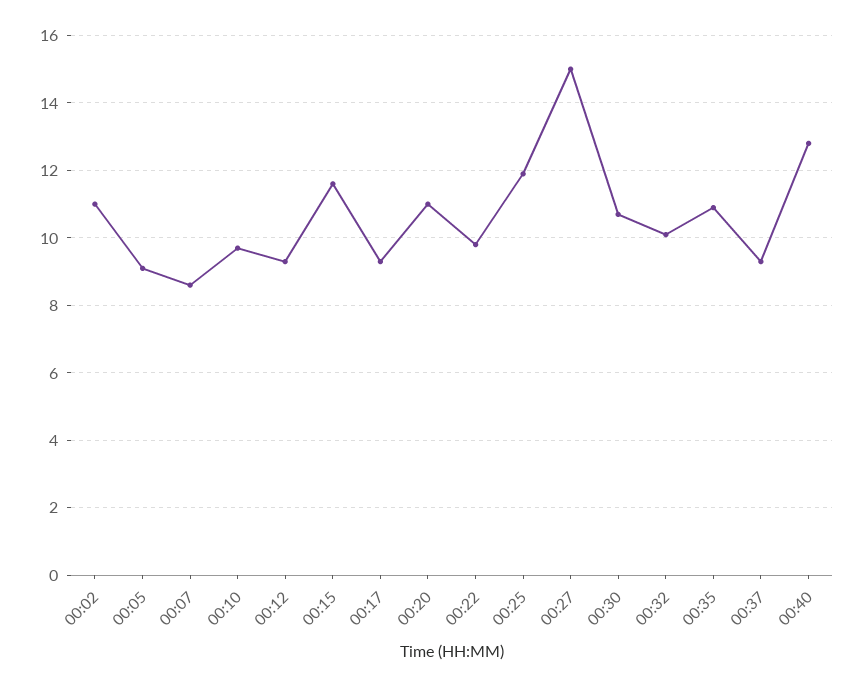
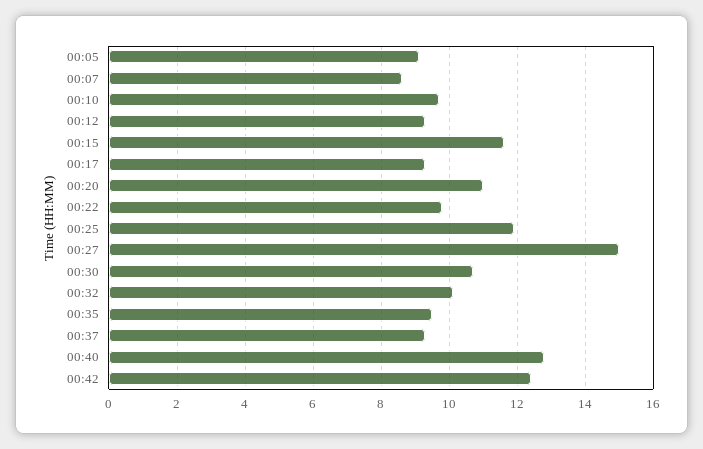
00:02: 11 -> none
00:35: 11 -> 9.5
00:42: none -> 12.5

